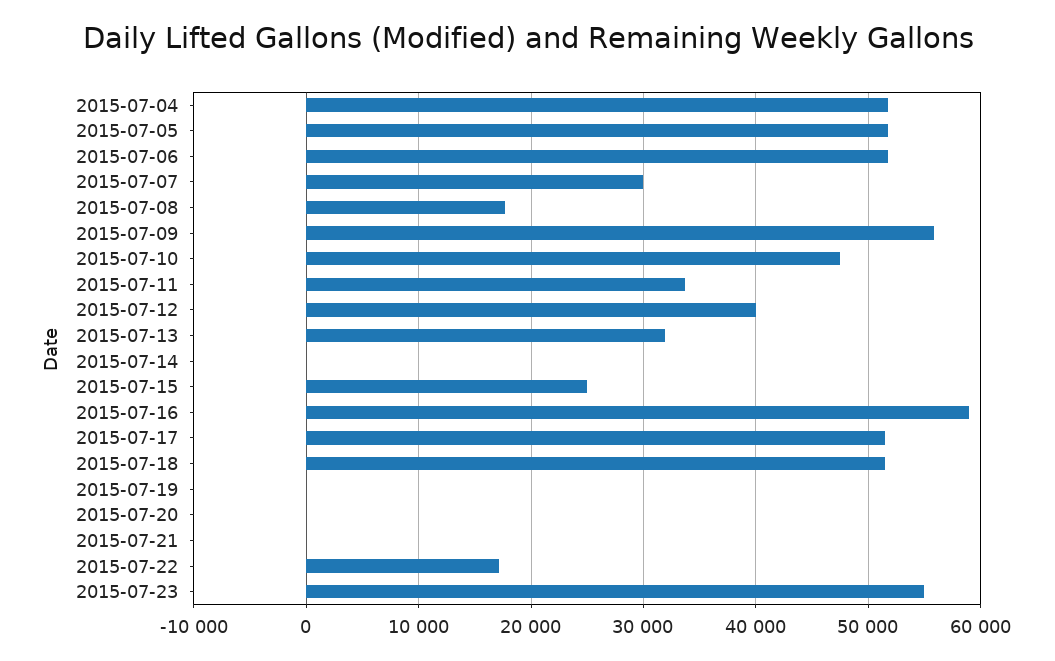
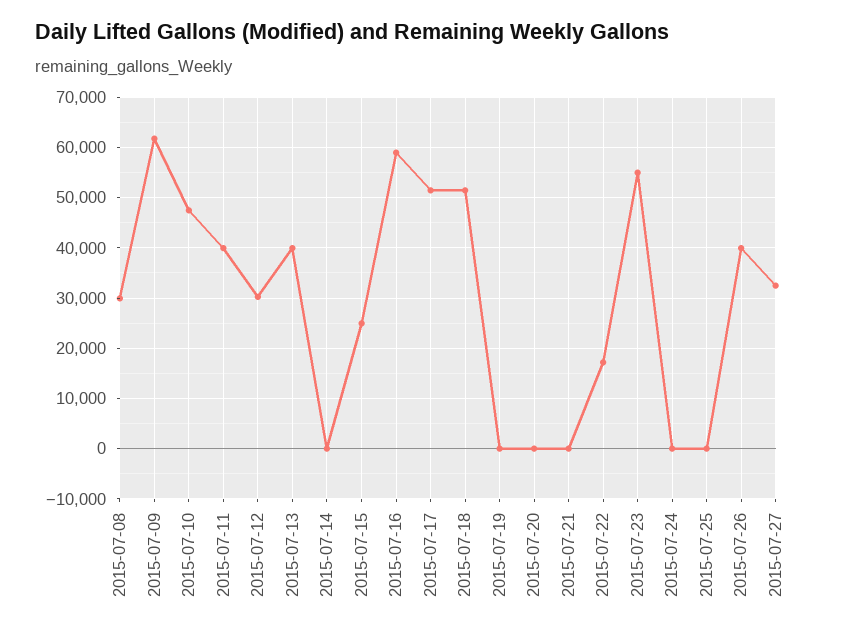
2015-07-04: 52000 -> none
2015-07-05: 52000 -> none
2015-07-06: 52000 -> none
2015-07-07: 30000 -> none
2015-07-08: 18000 -> 30000
2015-07-09: 56000 -> 62000
2015-07-11: 34000 -> 40000
2015-07-12: 40000 -> 30000
2015-07-13: 32000 -> 40000
2015-07-24: none -> 0
2015-07-25: none -> 0
2015-07-26: none -> 40000
2015-07-27: none -> 32000

